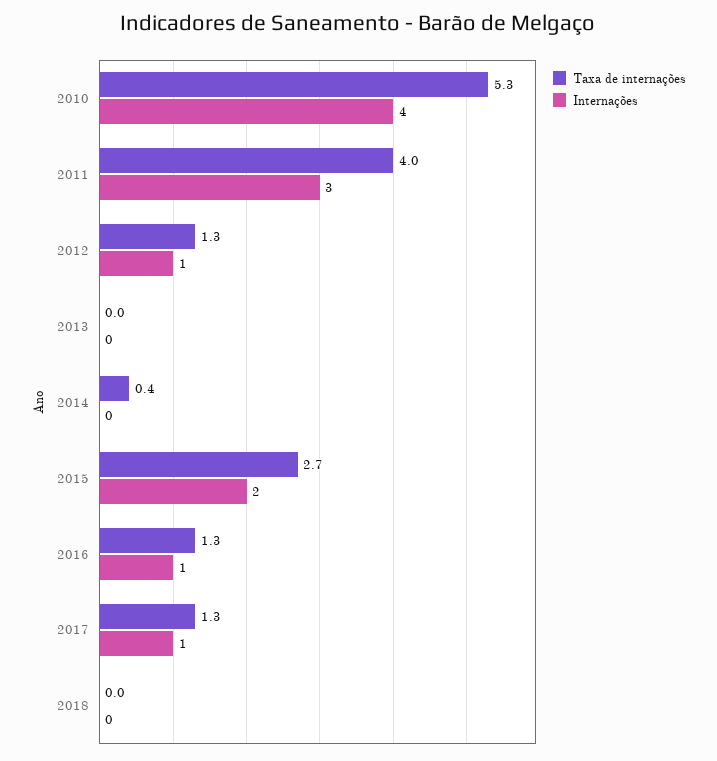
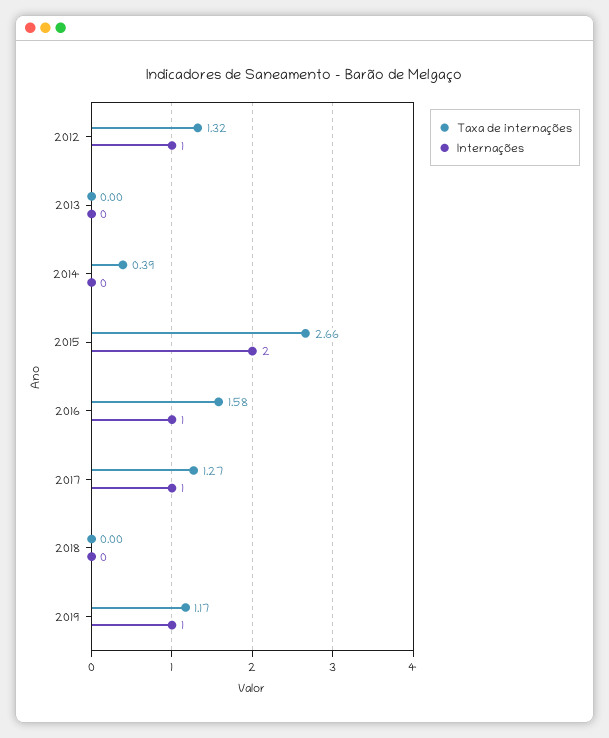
Taxa de internações, 2010: 5.3 -> none
Internações, 2010: 4 -> none
Taxa de internações, 2011: 4 -> none
Internações, 2011: 3 -> none
Taxa de internações, 2016: 1.3 -> 1.58
Taxa de internações, 2019: none -> 1.17
Internações, 2019: none -> 1

